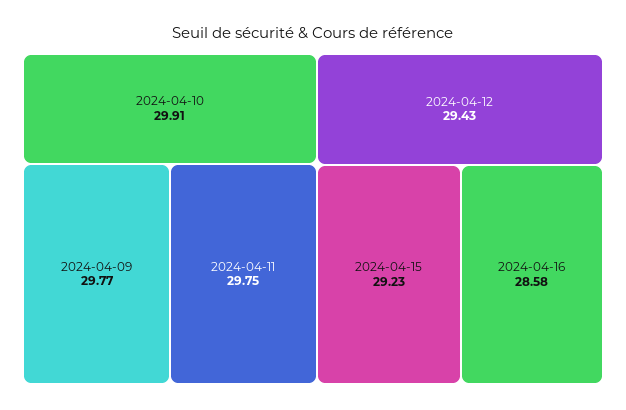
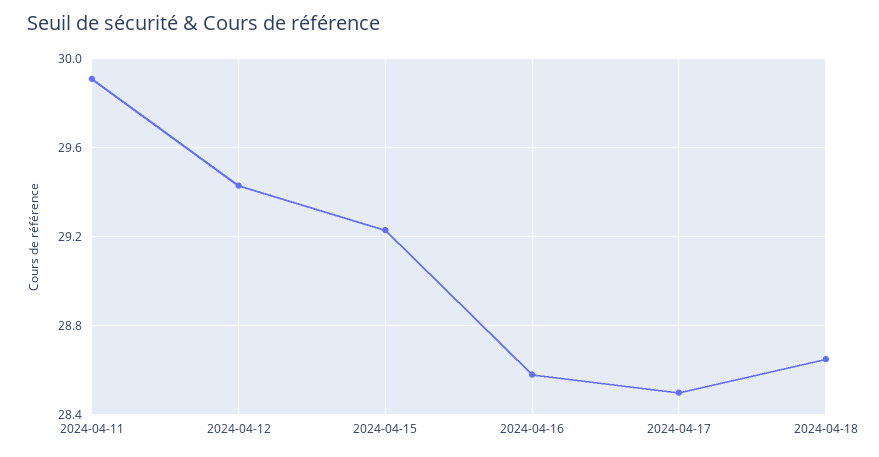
2024-04-10: 29.91 -> none
2024-04-09: 29.77 -> none
2024-04-11: 29.75 -> 29.9
2024-04-17: none -> 28.5
2024-04-18: none -> 28.65

